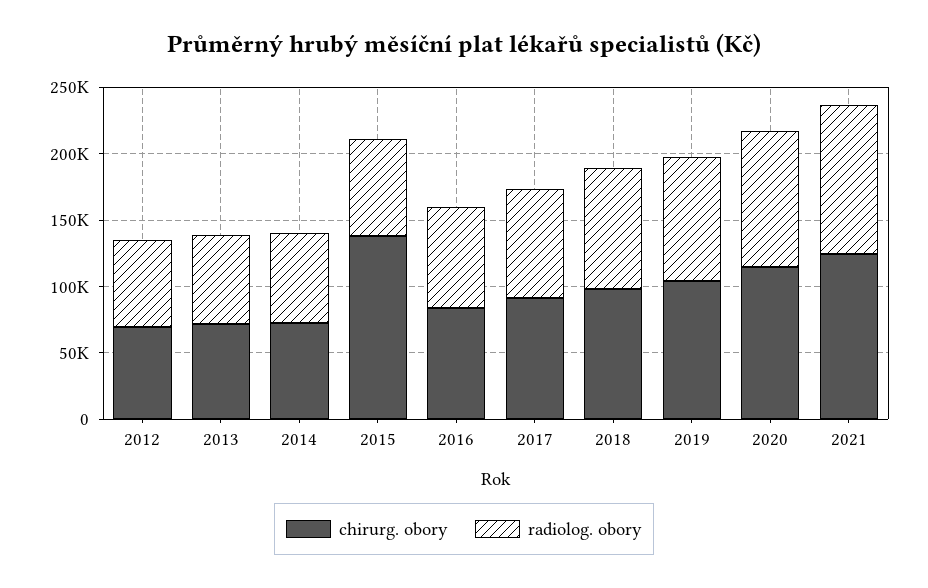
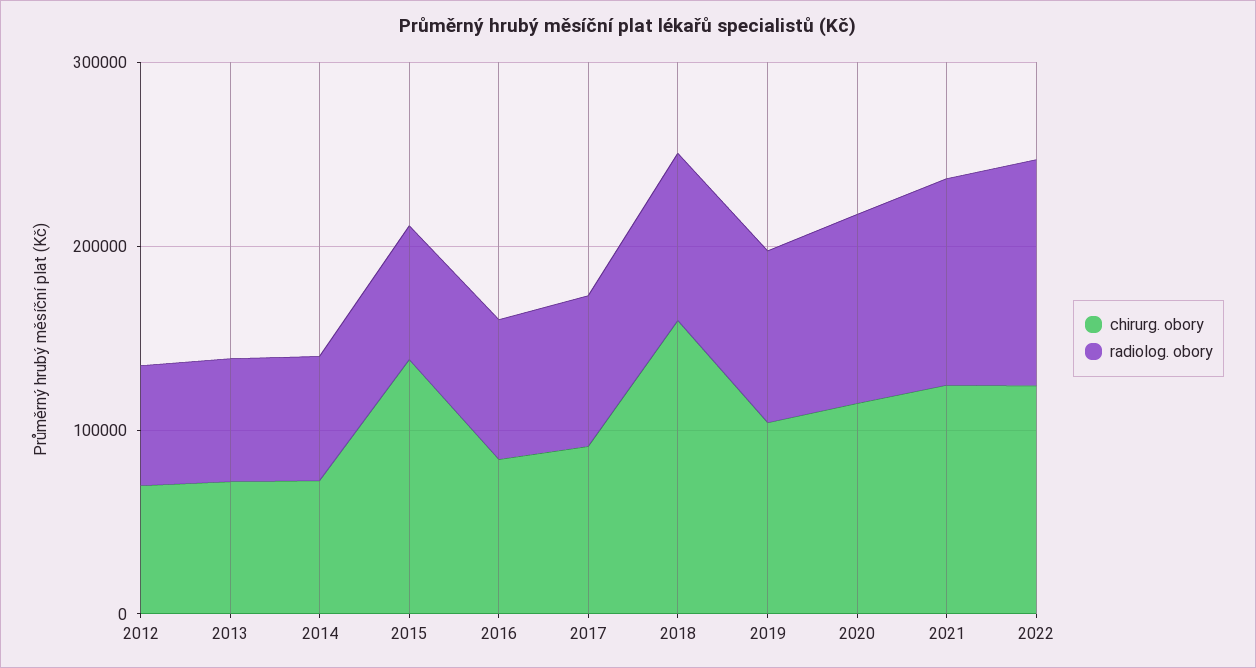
chirurg. obory, 2018: 100000 -> 160000
chirurg. obory, 2022: none -> 120000
radiolog. obory, 2022: none -> 120000

